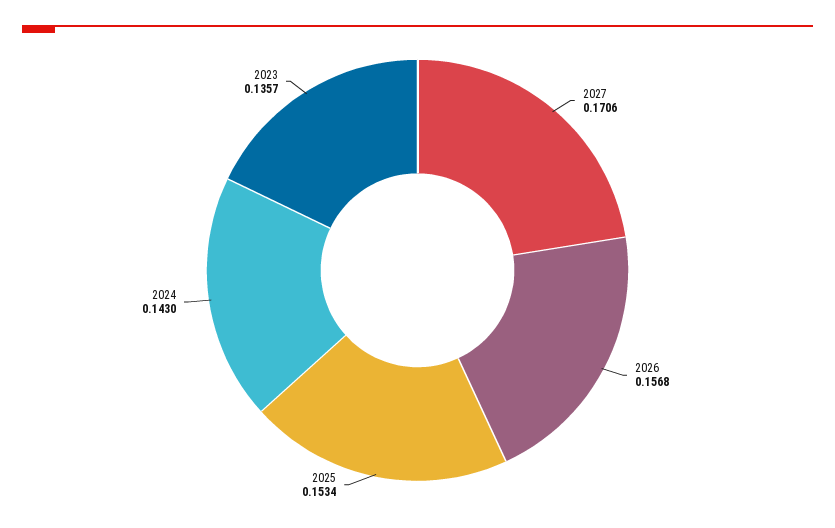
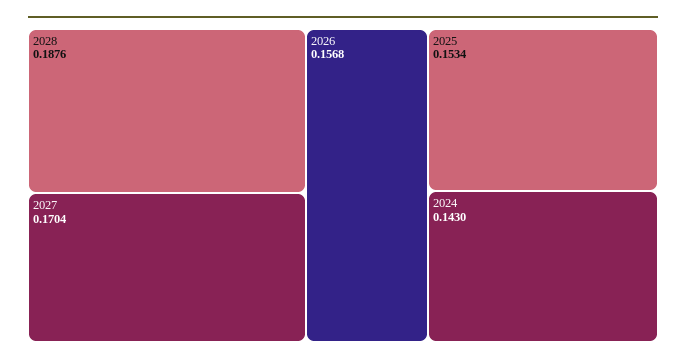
2027: 0.1706 -> 0.1704
2023: 0.1357 -> none
2028: none -> 0.1876

